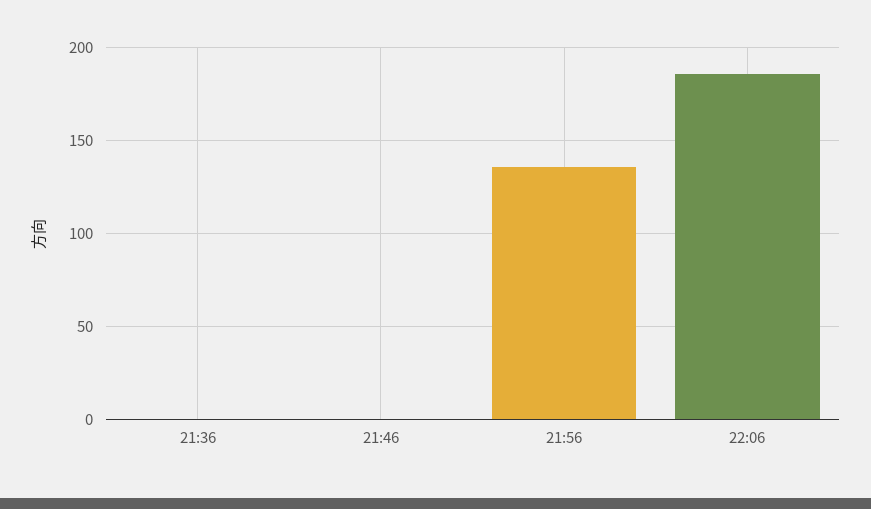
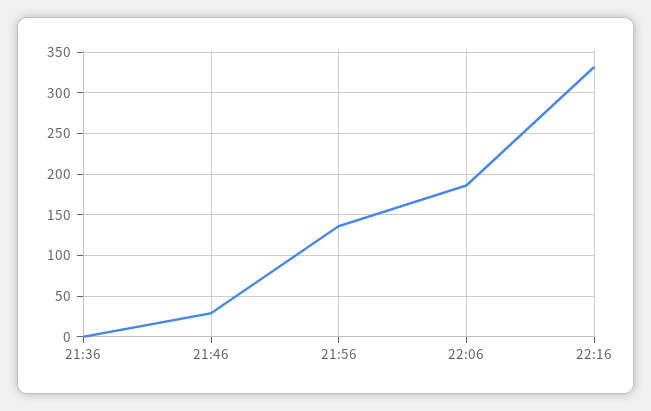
21:46: 0 -> 30
22:16: none -> 330

